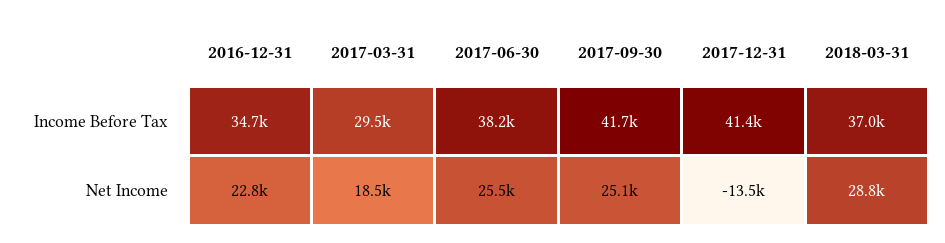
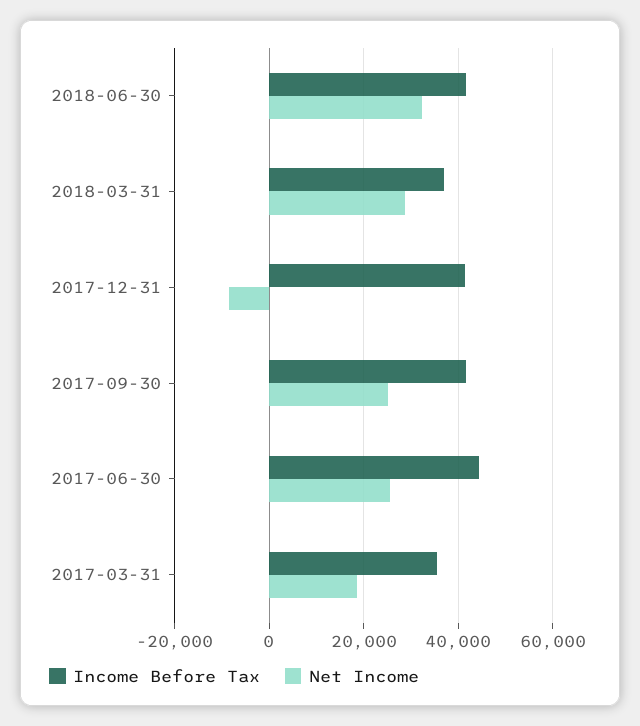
Income Before Tax, 2016-12-31: 34700 -> none
Income Before Tax, 2017-03-31: 29500 -> 36000
Income Before Tax, 2017-06-30: 38200 -> 44000
Net Income, 2016-12-31: 22800 -> none
Net Income, 2017-12-31: -13500 -> -8000
Income Before Tax, 2018-06-30: none -> 42000
Net Income, 2018-06-30: none -> 32000

